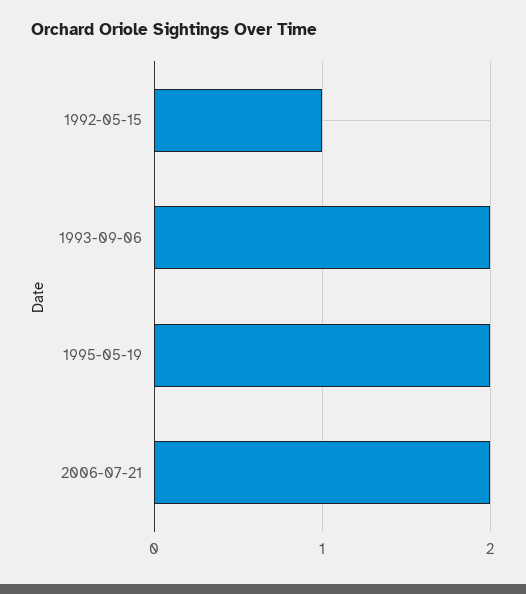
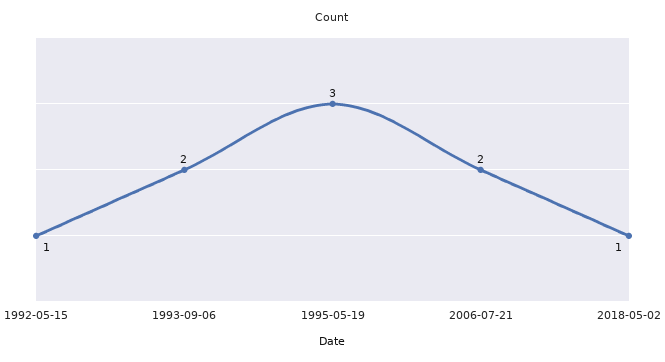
1995-05-19: 2 -> 3
2018-05-02: none -> 1

